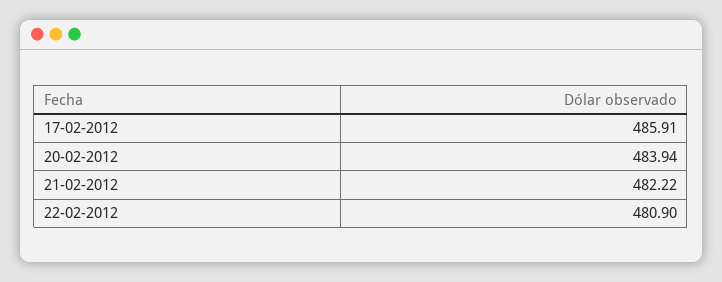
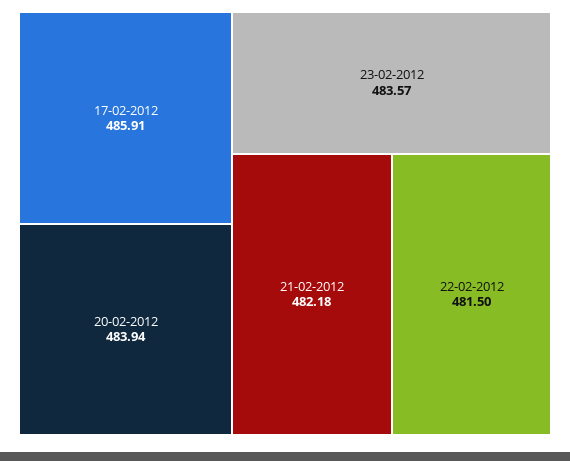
21-02-2012: 482.22 -> 482.18
22-02-2012: 480.9 -> 481.5
23-02-2012: none -> 483.57

